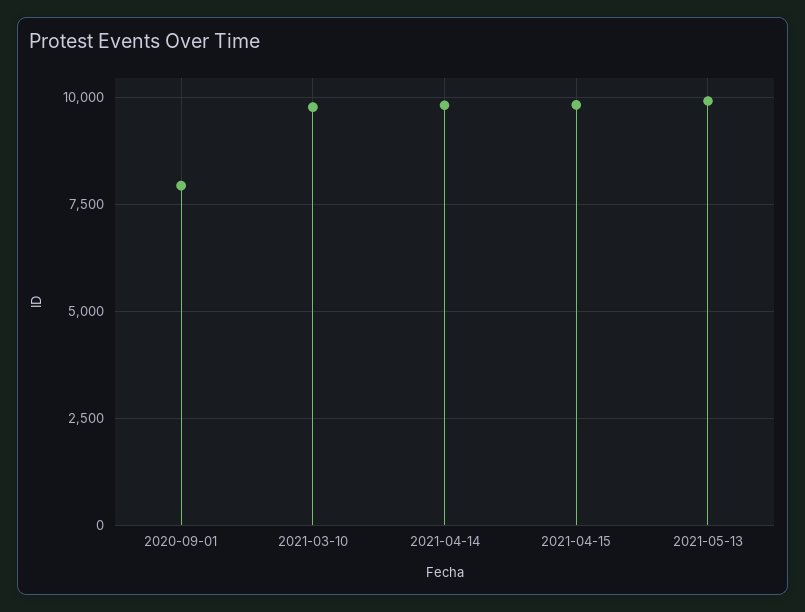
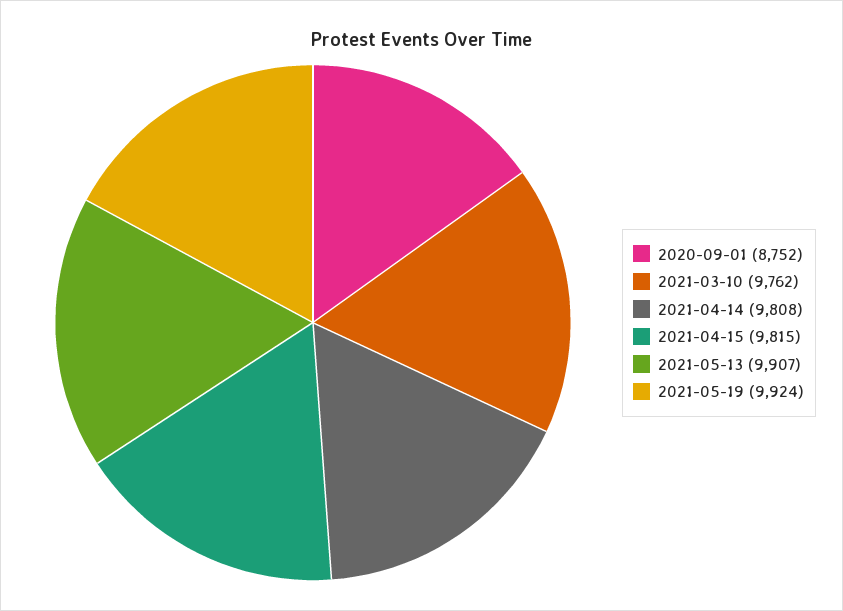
2020-09-01: 8000 -> 8752
2021-05-19: none -> 9924

